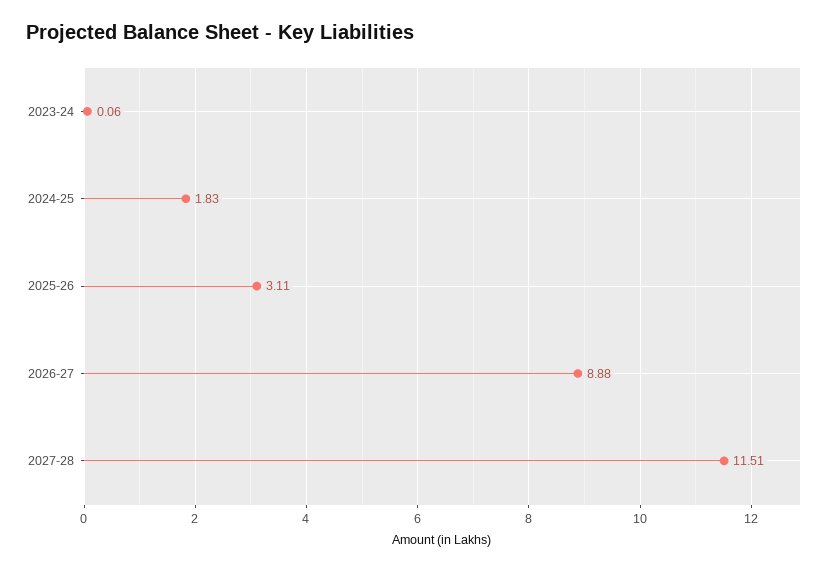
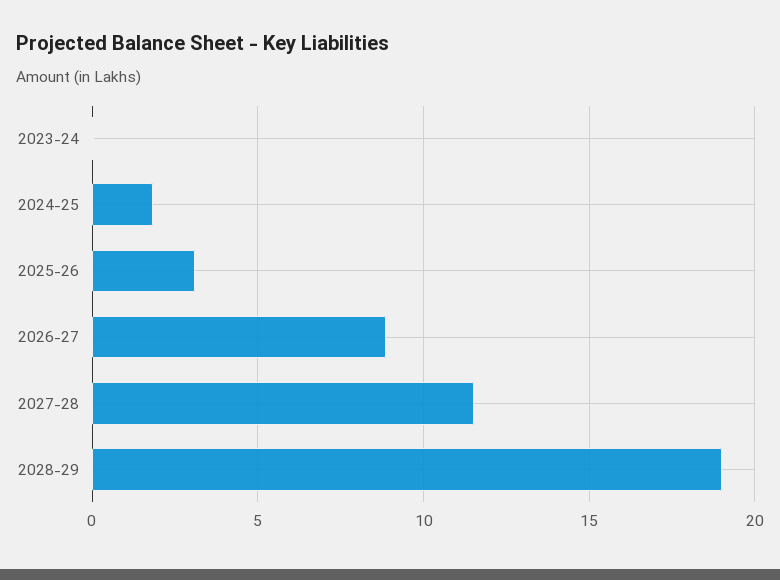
2028-29: none -> 19

